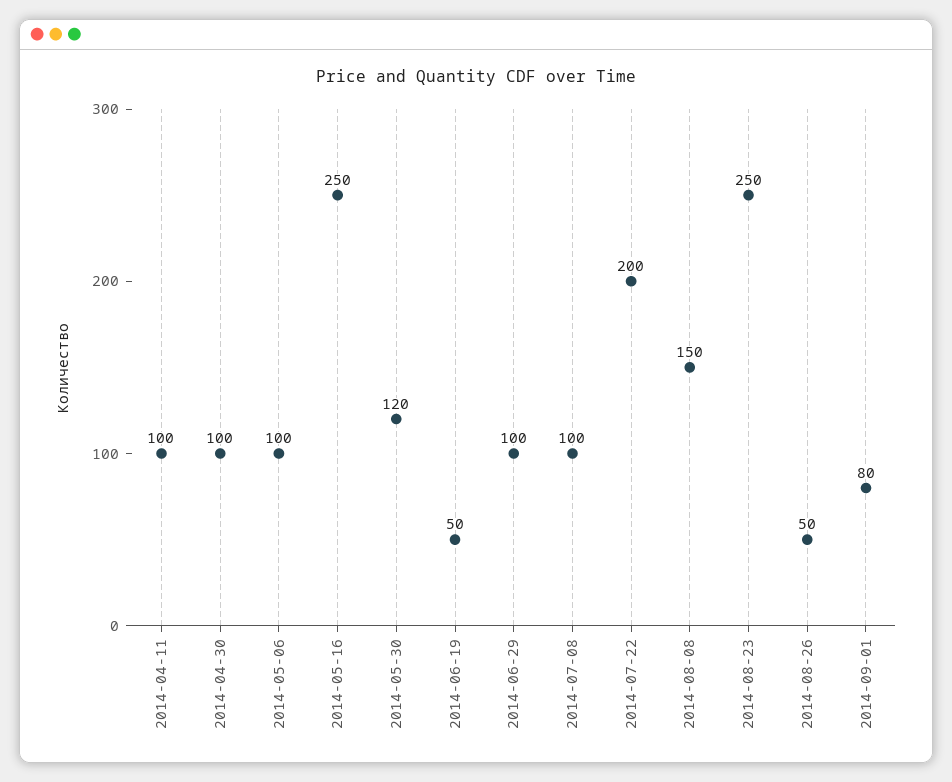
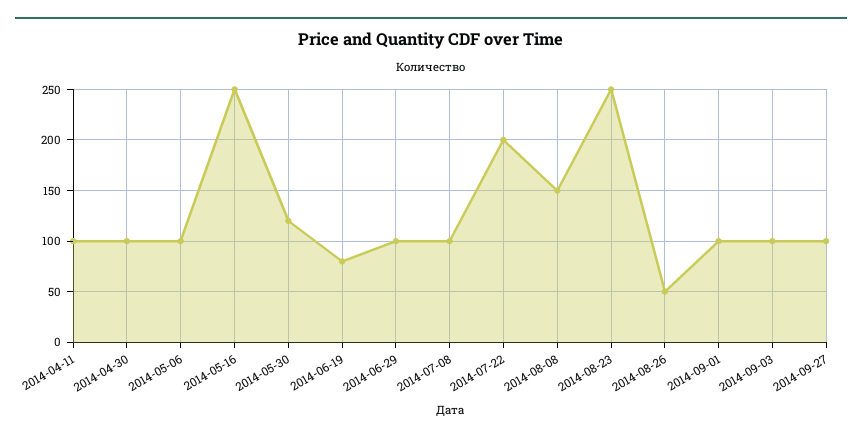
2014-06-19: 50 -> 80
2014-09-01: 80 -> 100
2014-09-03: none -> 100
2014-09-27: none -> 100

